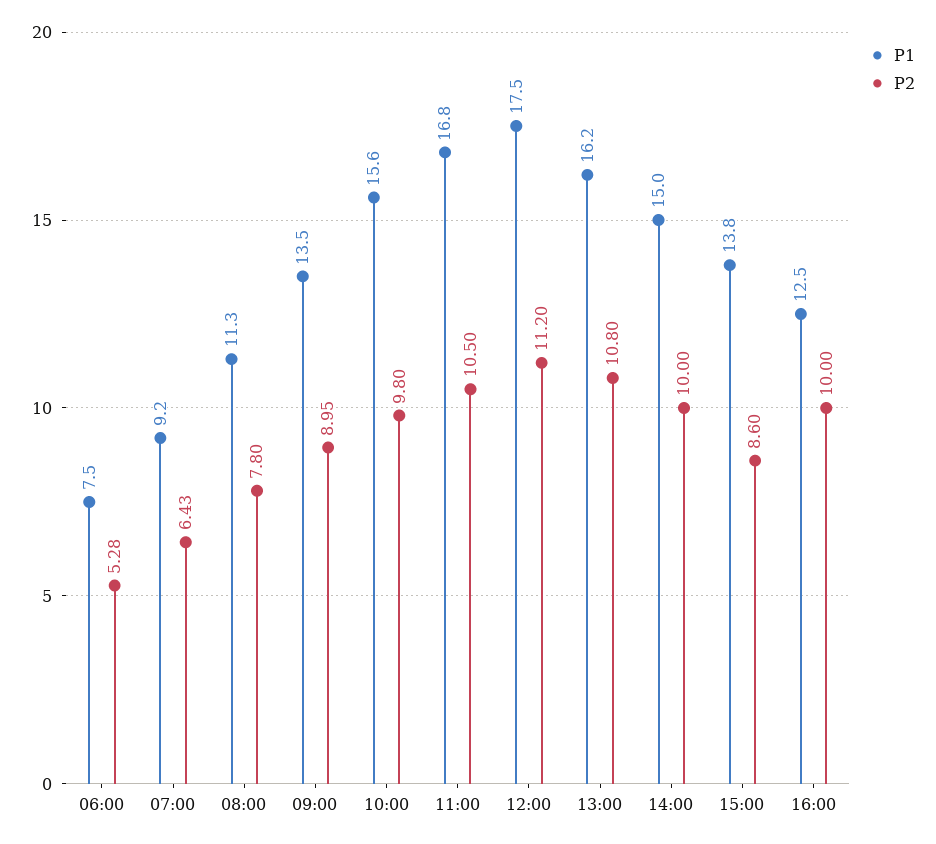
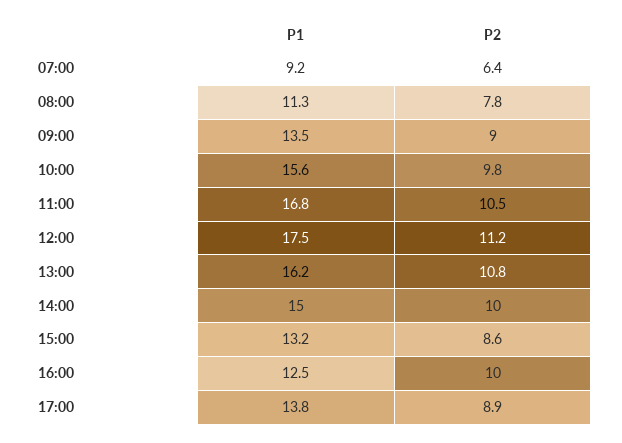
P1, 06:00: 7.5 -> none
P2, 06:00: 5.28 -> none
P1, 15:00: 13.8 -> 13.2
P1, 17:00: none -> 13.8
P2, 17:00: none -> 8.9

